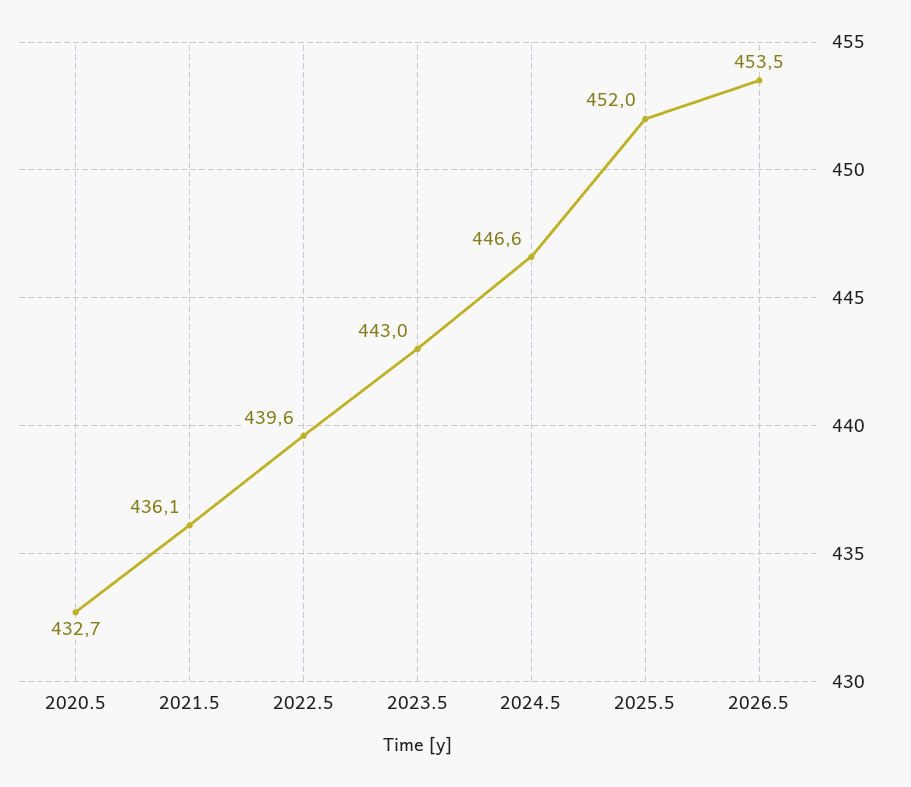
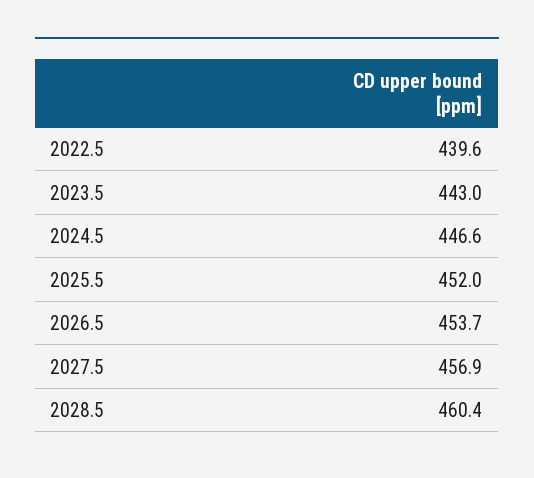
2020.5: 432.7 -> none
2021.5: 436.1 -> none
2026.5: 453.5 -> 453.7
2027.5: none -> 456.9
2028.5: none -> 460.4

